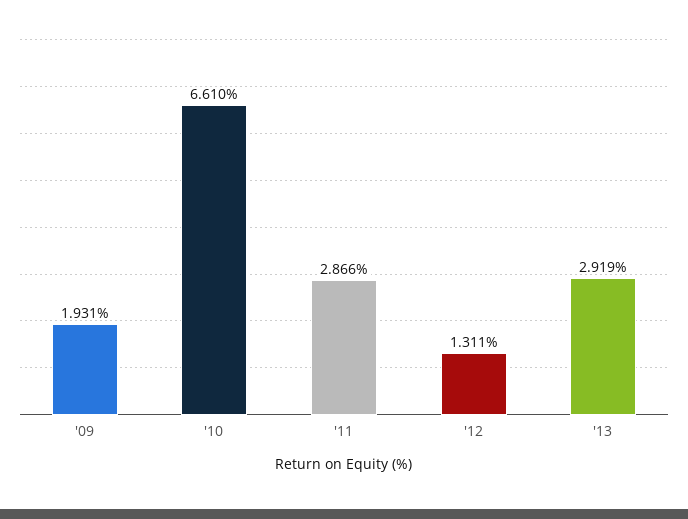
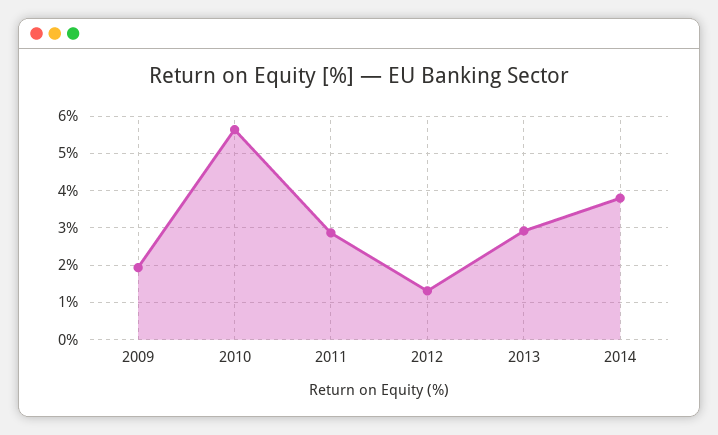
'10: 6.61 -> 5.6
2014: none -> 3.8

